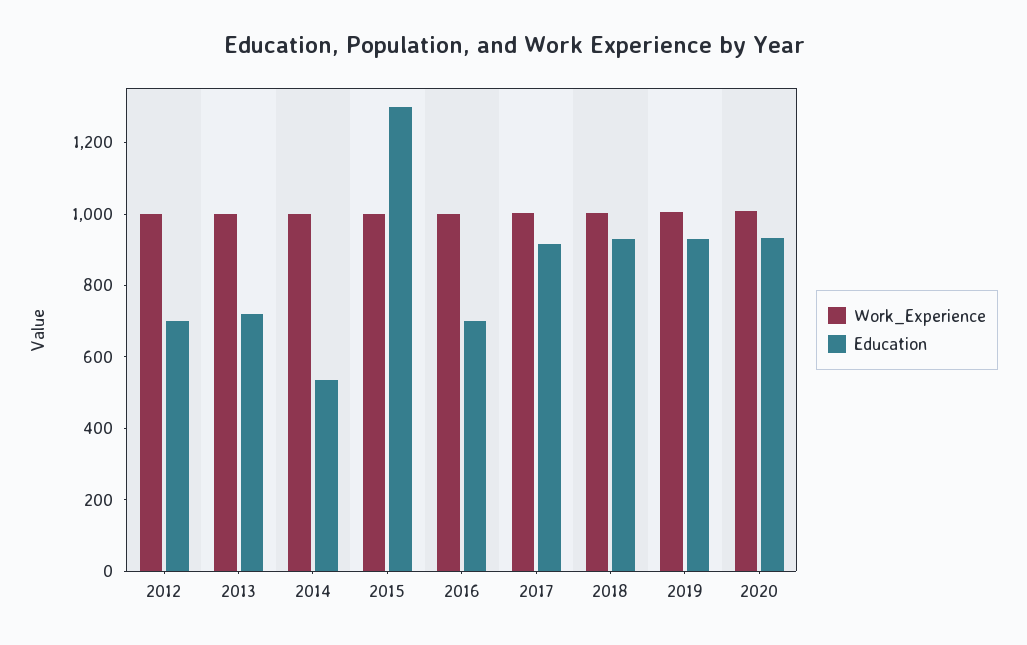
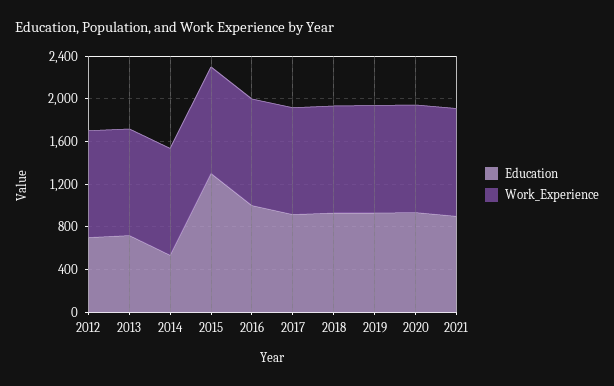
Education, 2016: 700 -> 1000
Education, 2021: none -> 900
Work_Experience, 2021: none -> 1000

